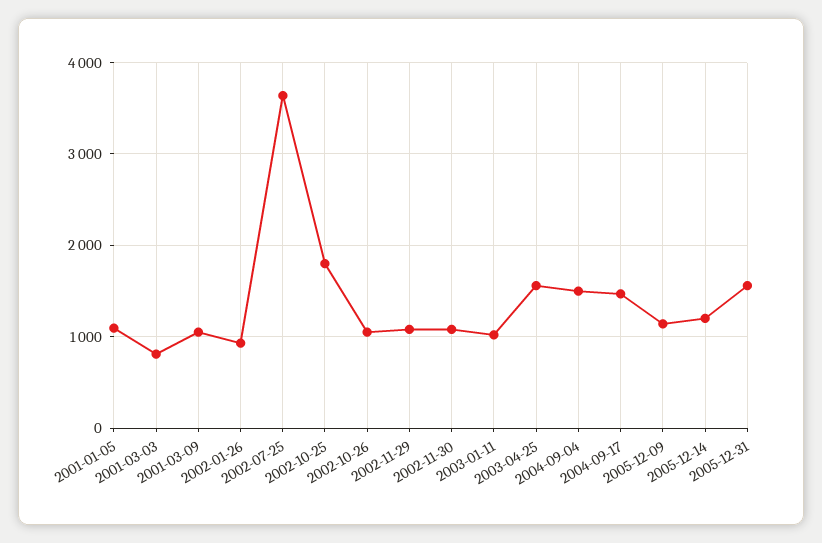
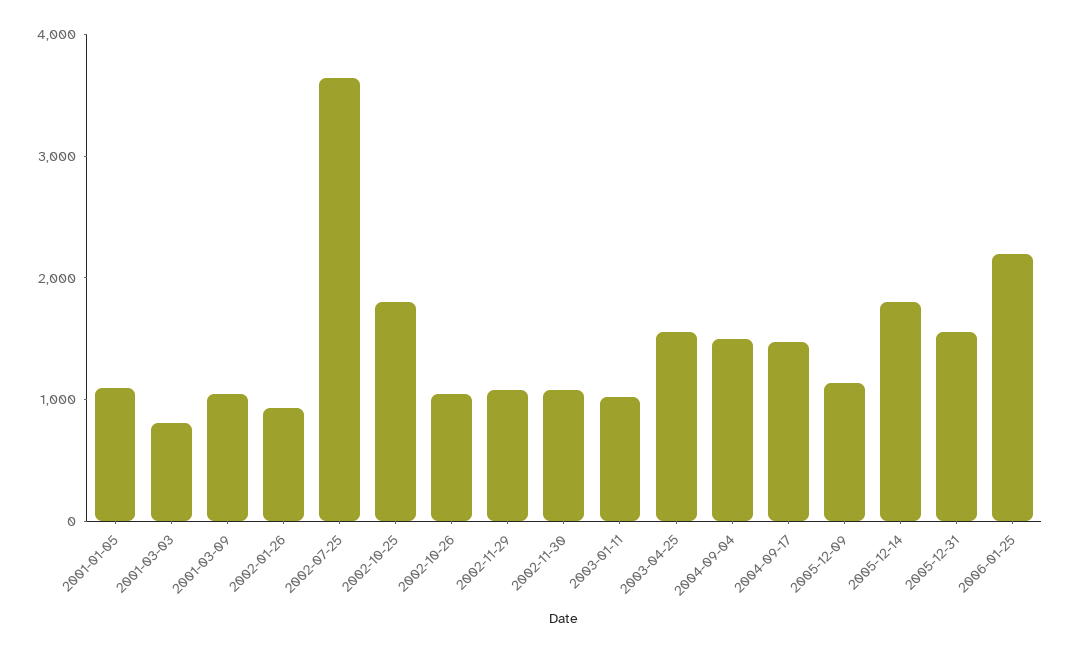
2005-12-14: 1200 -> 1800
2006-01-25: none -> 2200

